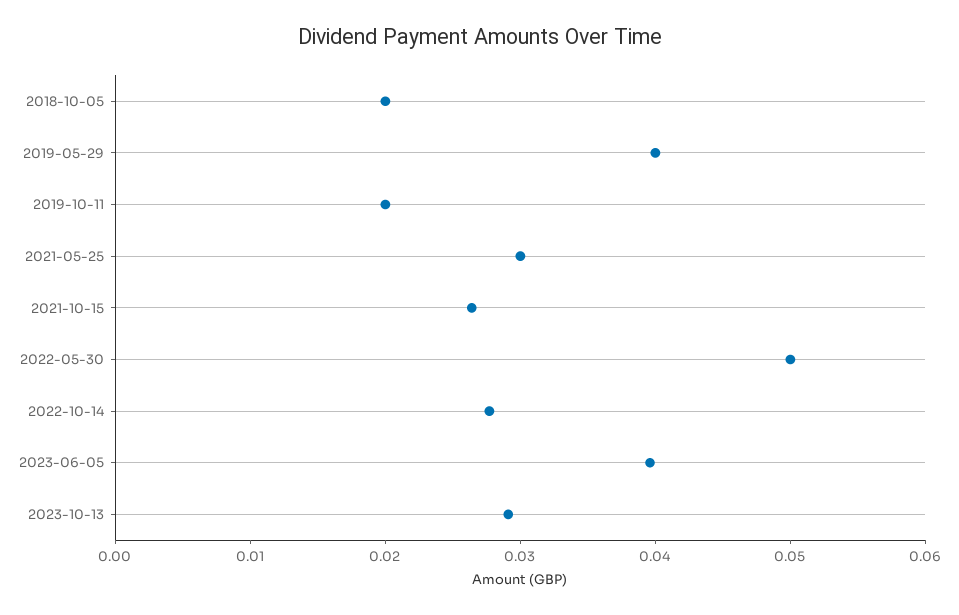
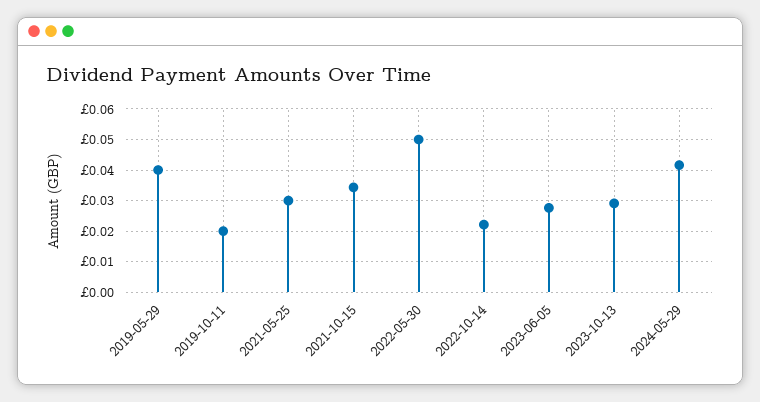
2018-10-05: 0.02 -> none
2021-10-15: 0.026 -> 0.034
2022-10-14: 0.028 -> 0.022
2023-06-05: 0.04 -> 0.028
2024-05-29: none -> 0.042

